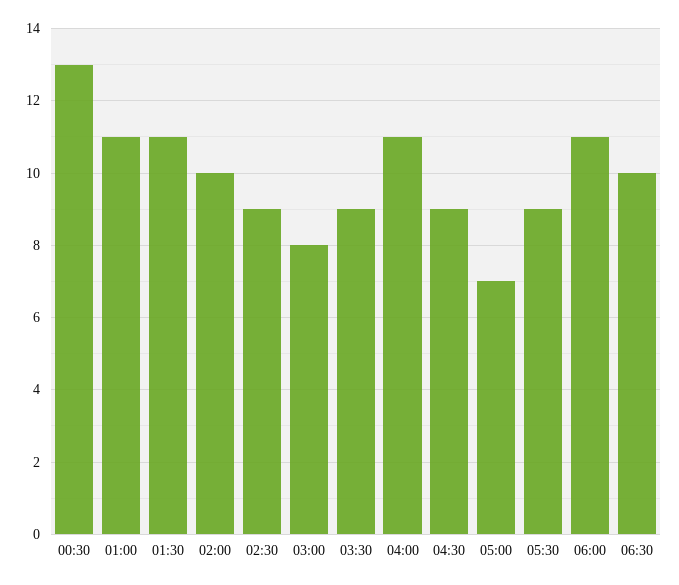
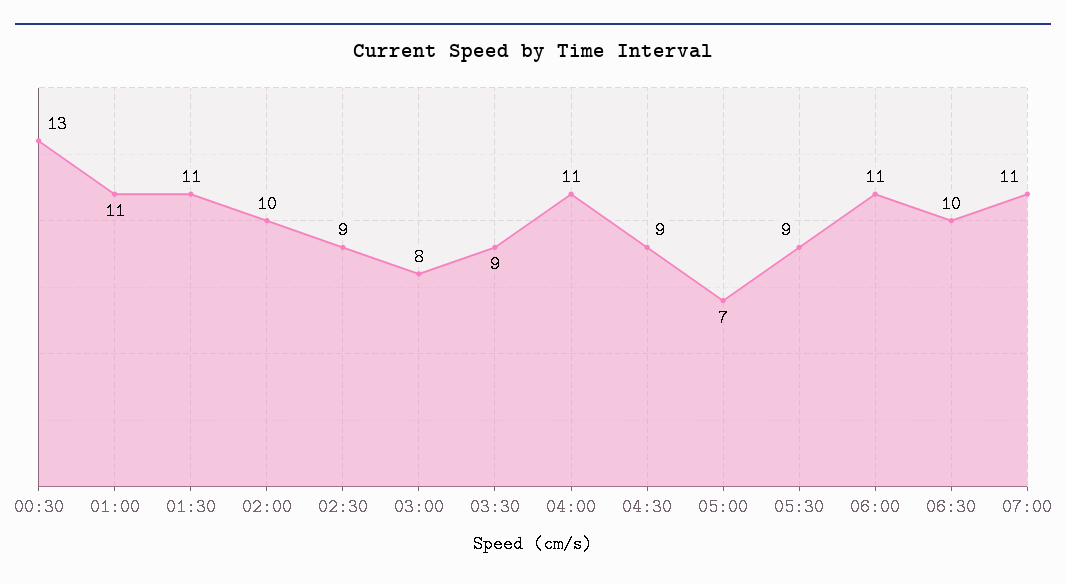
07:00: none -> 11

